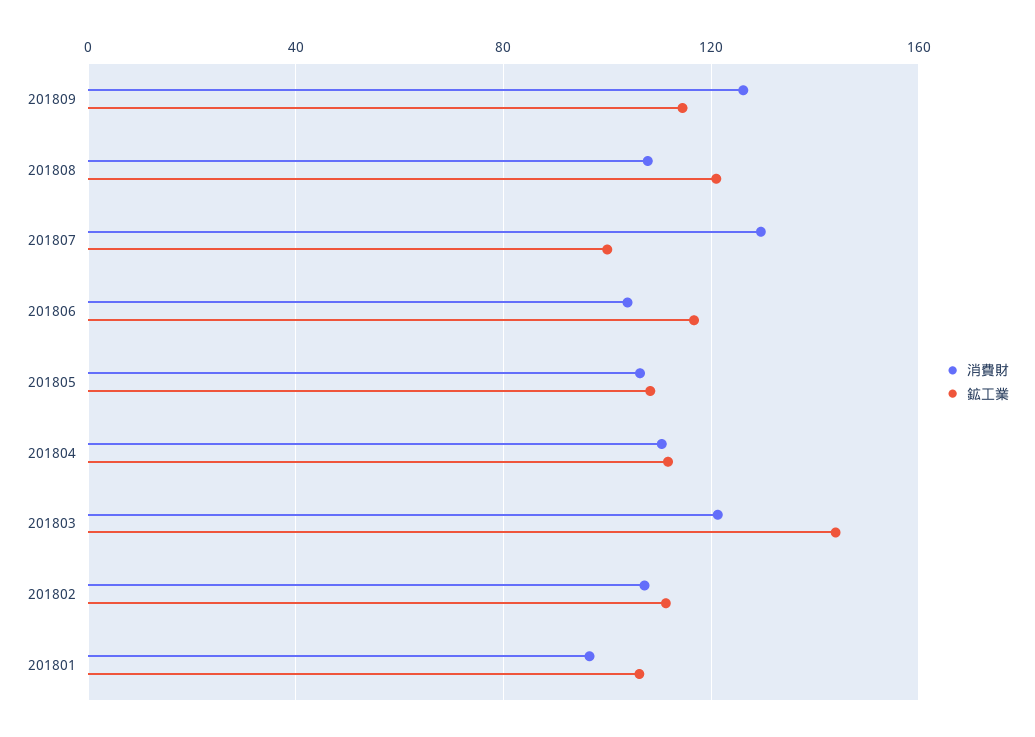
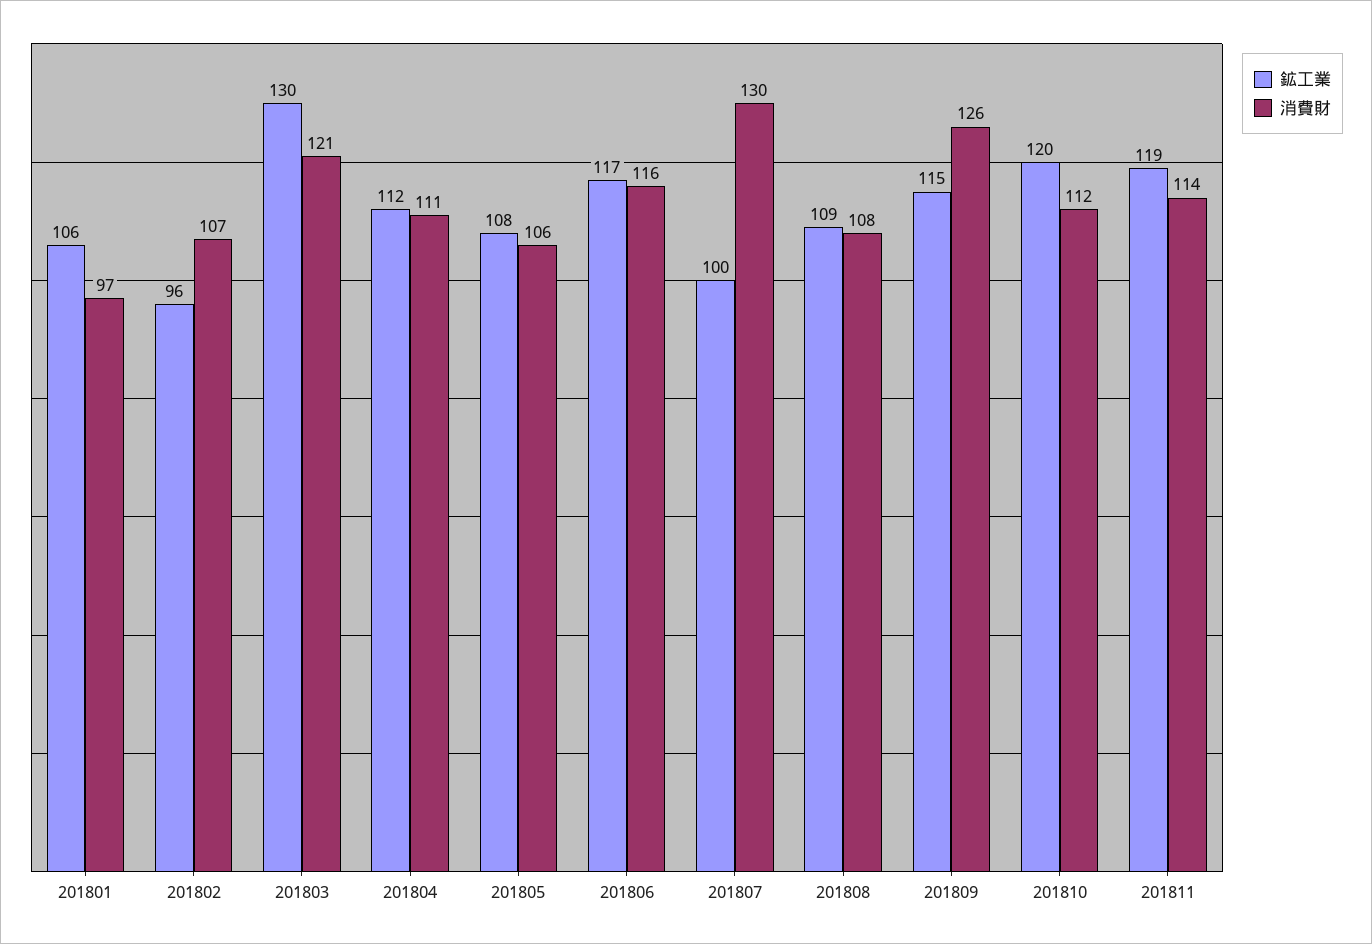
鉱工業, 201808: 120 -> 109
消費財, 201806: 105 -> 116
鉱工業, 201803: 145 -> 130
鉱工業, 201802: 110 -> 96
鉱工業, 201810: none -> 120
消費財, 201810: none -> 112
鉱工業, 201811: none -> 119
消費財, 201811: none -> 114

